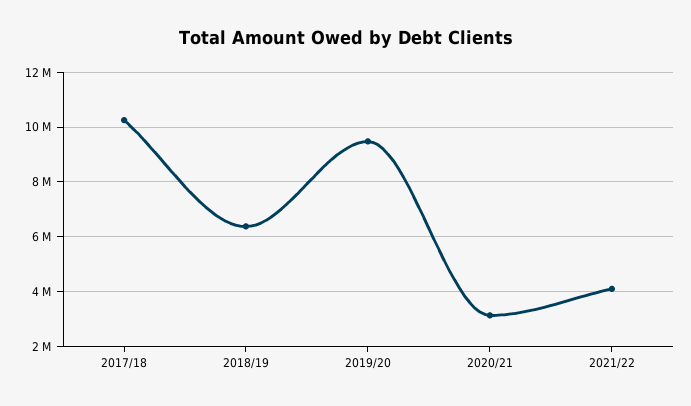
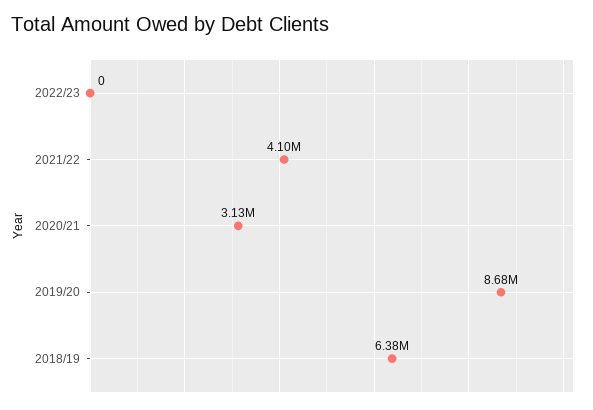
2017/18: 10250000 -> none
2019/20: 9500000 -> 8680000
2022/23: none -> 0

